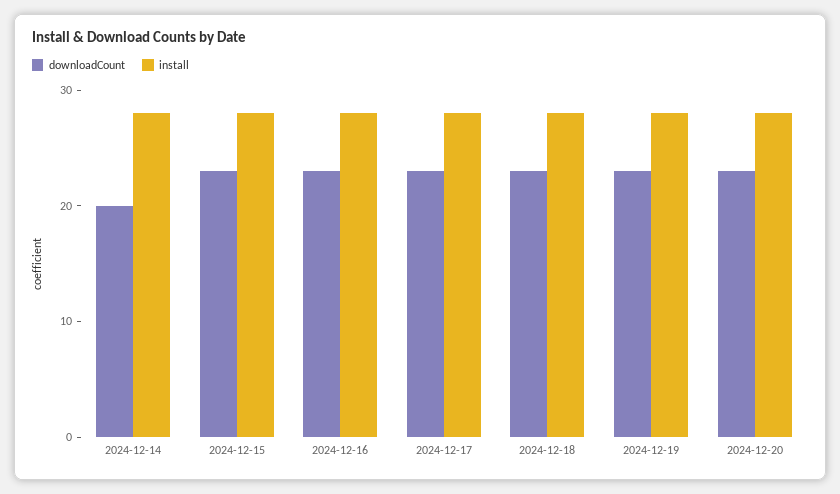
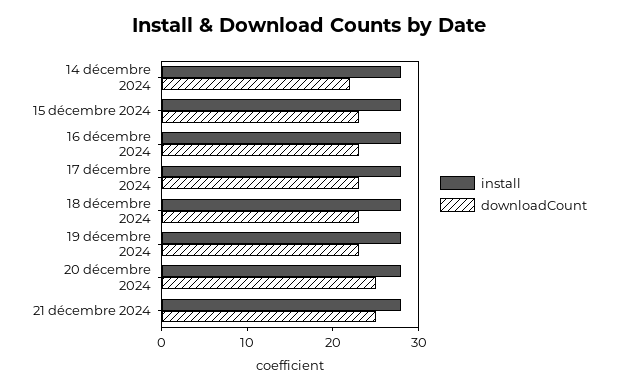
downloadCount, 2024-12-14: 20 -> 22
downloadCount, 2024-12-20: 23 -> 25
install, 21 décembre 2024: none -> 28
downloadCount, 21 décembre 2024: none -> 25

